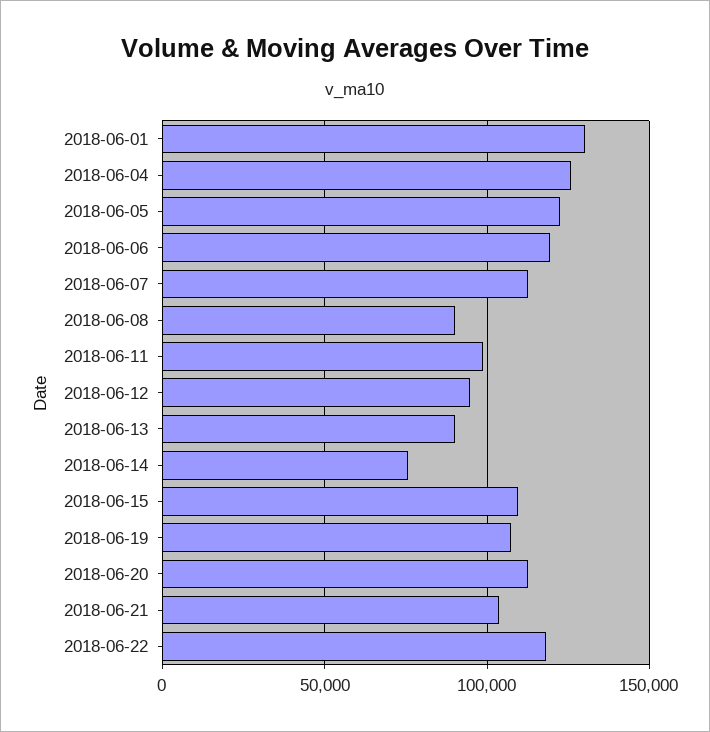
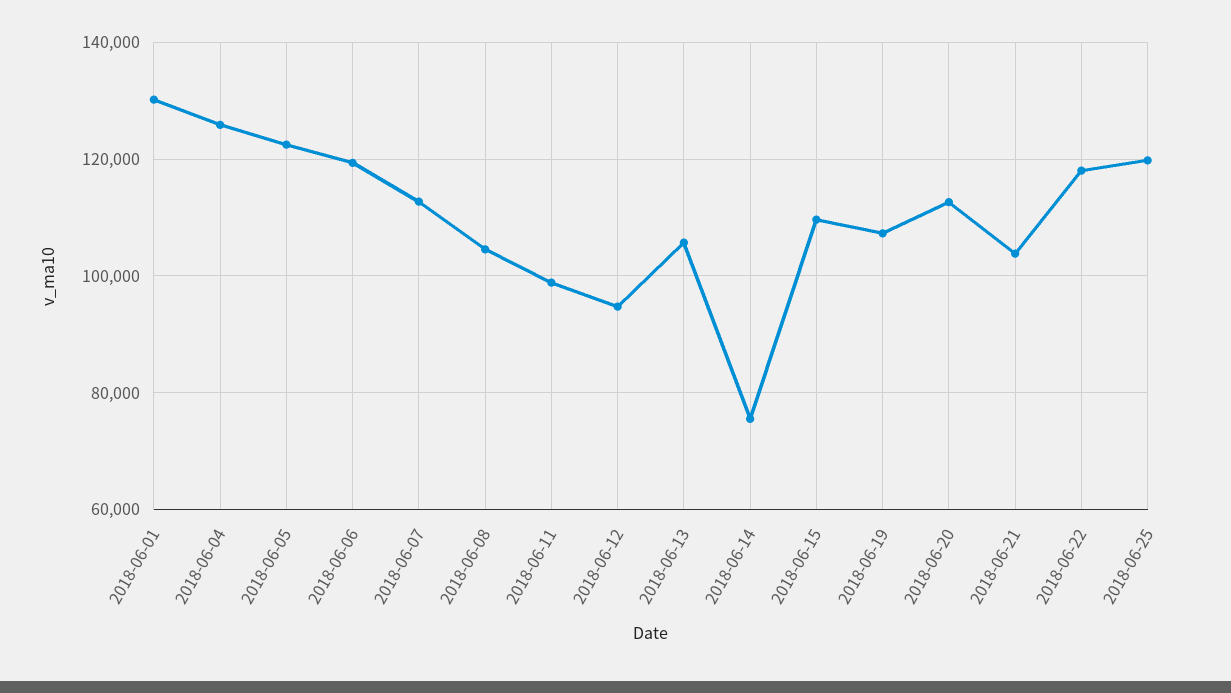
2018-06-08: 90000 -> 104000
2018-06-13: 90000 -> 106000
2018-06-25: none -> 120000

